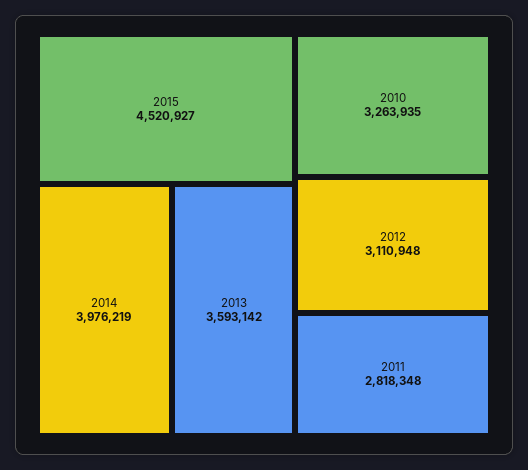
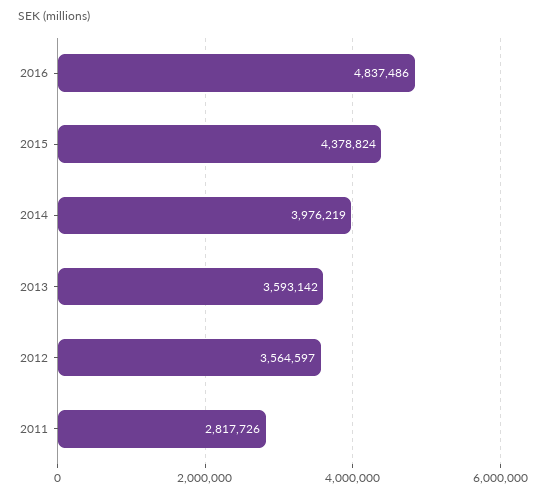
2015: 4520927 -> 4378824
2010: 3263935 -> none
2012: 3110948 -> 3564597
2011: 2818348 -> 2817726
2016: none -> 4837486

